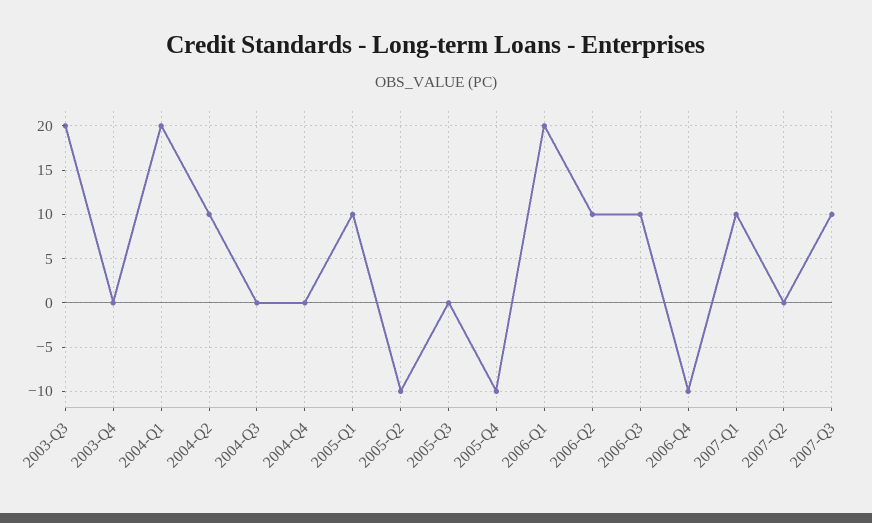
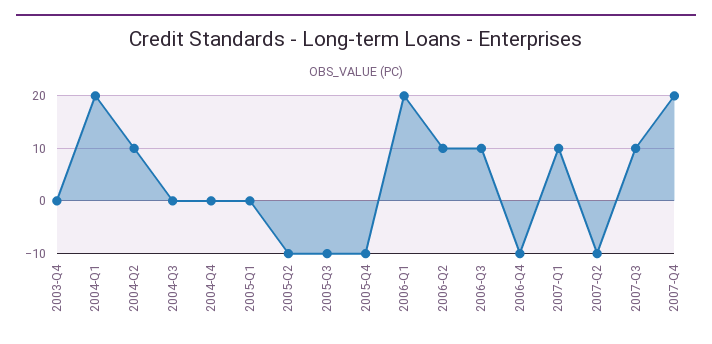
2003-Q3: 20 -> none
2005-Q1: 10 -> 0
2005-Q3: 0 -> -10
2007-Q2: 0 -> -10
2007-Q4: none -> 20

